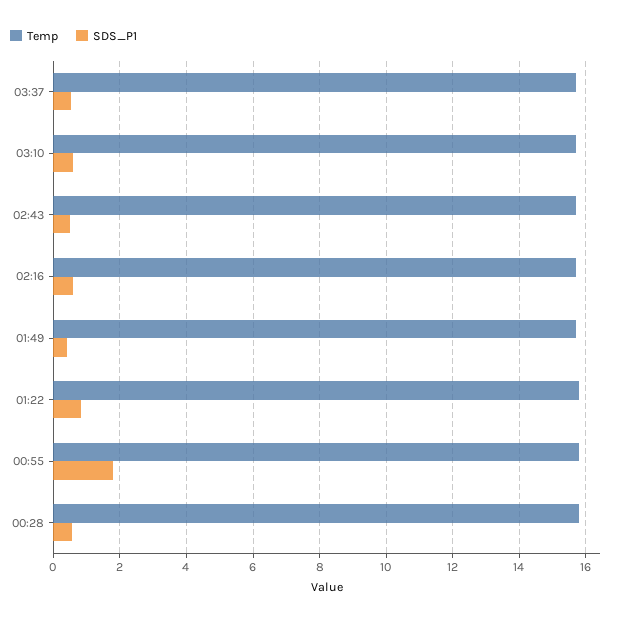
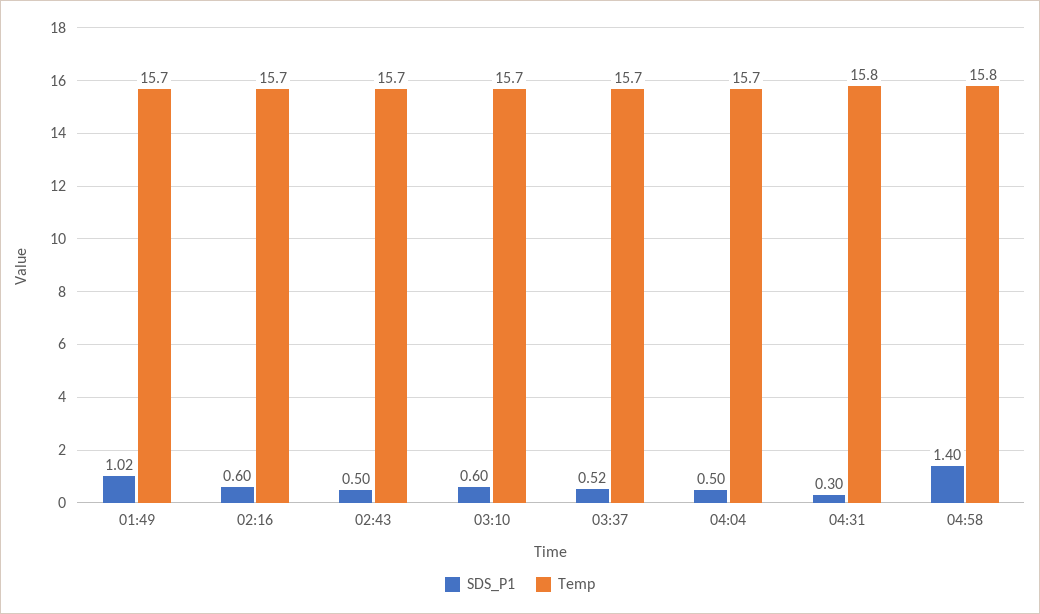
SDS_P1, 01:49: 0.4 -> 1.02
Temp, 01:22: 15.8 -> none
SDS_P1, 01:22: 0.8 -> none
Temp, 00:55: 15.8 -> none
SDS_P1, 00:55: 1.8 -> none
Temp, 00:28: 15.8 -> none
SDS_P1, 00:28: 0.6 -> none
SDS_P1, 04:04: none -> 0.5
Temp, 04:04: none -> 15.7
SDS_P1, 04:31: none -> 0.3
Temp, 04:31: none -> 15.8
SDS_P1, 04:58: none -> 1.4
Temp, 04:58: none -> 15.8

